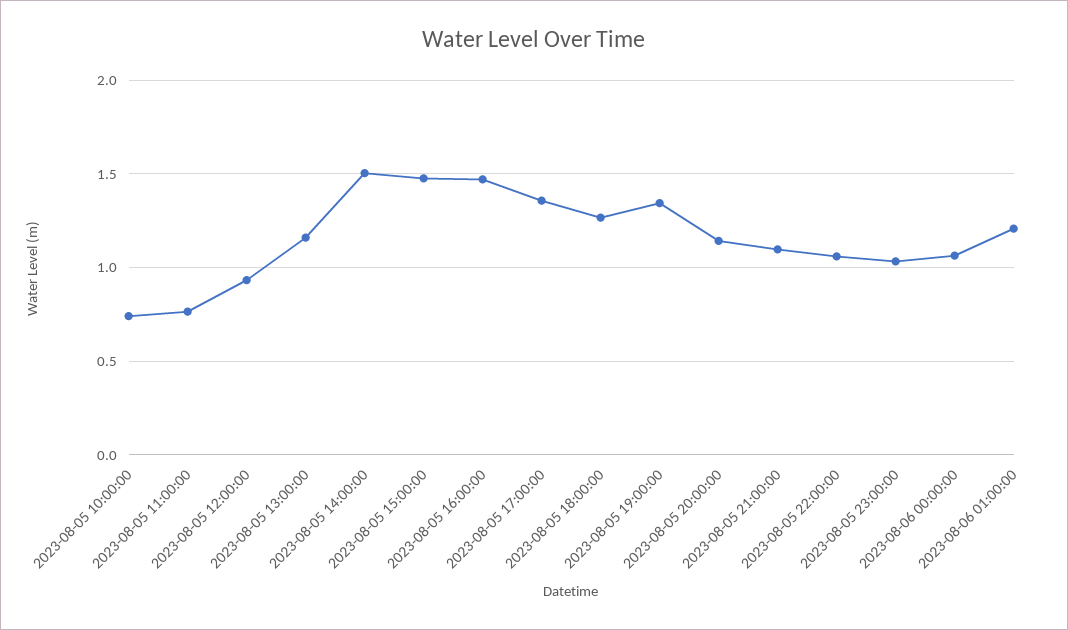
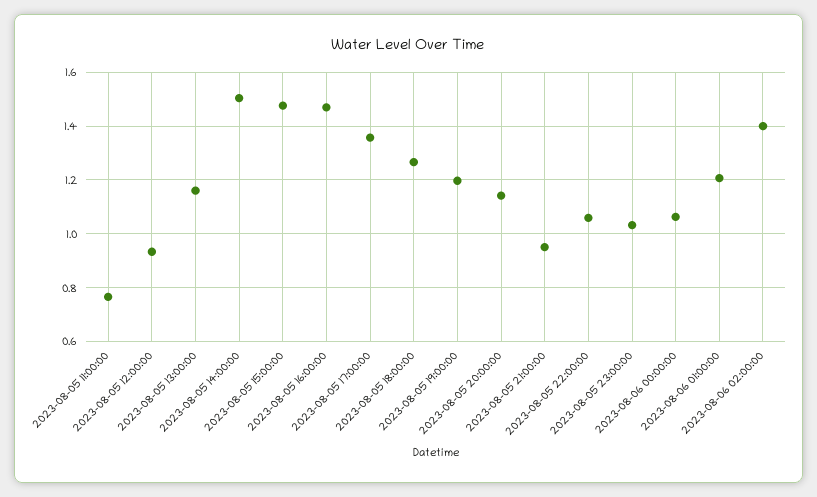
2023-08-05 10:00:00: 0.75 -> none
2023-08-05 19:00:00: 1.35 -> 1.2
2023-08-05 21:00:00: 1.1 -> 0.95
2023-08-06 02:00:00: none -> 1.4

